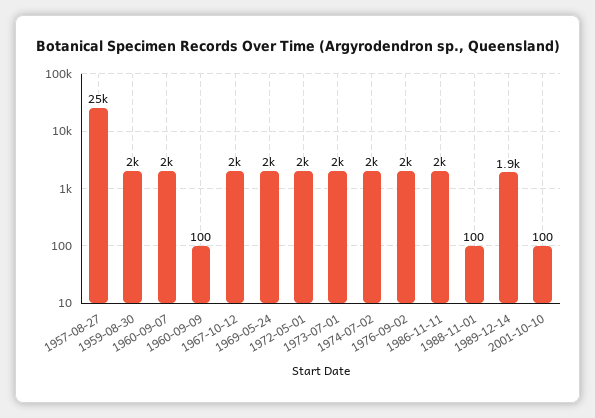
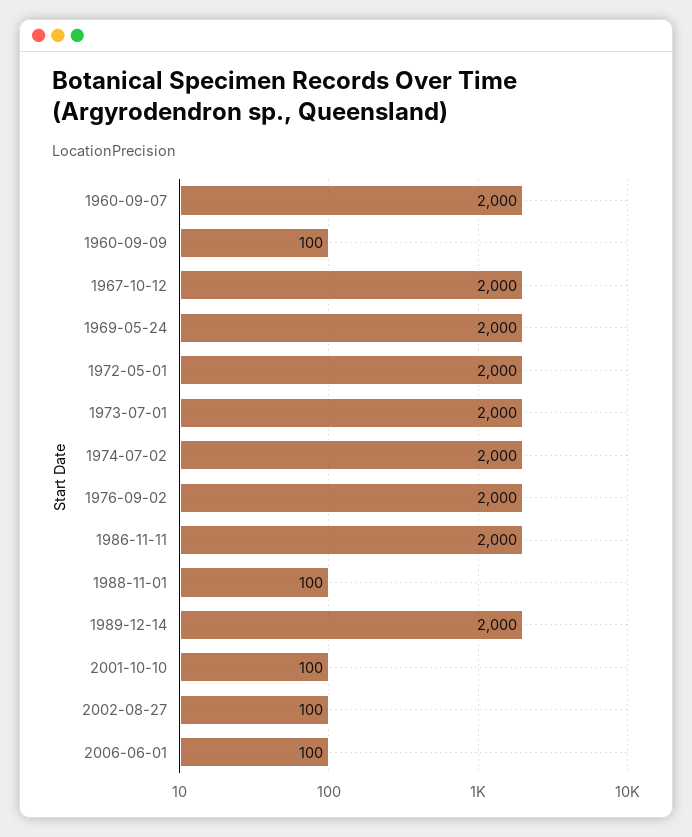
1957-08-27: 25000 -> none
1959-08-30: 2000 -> none
1989-12-14: 1900 -> 2000
2002-08-27: none -> 100
2006-06-01: none -> 100

